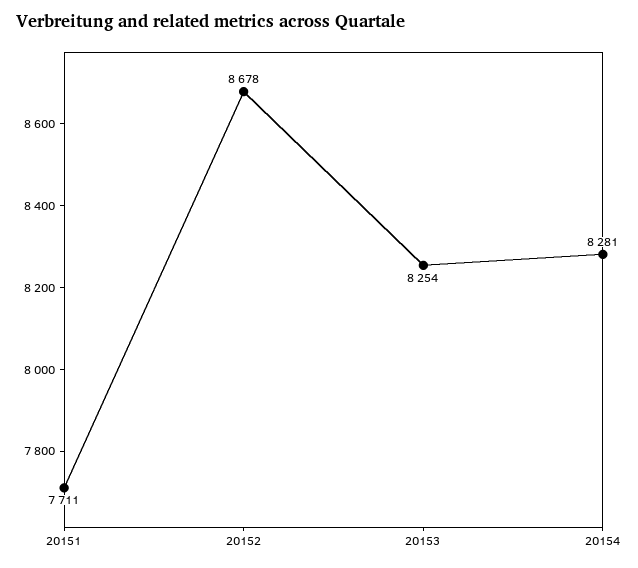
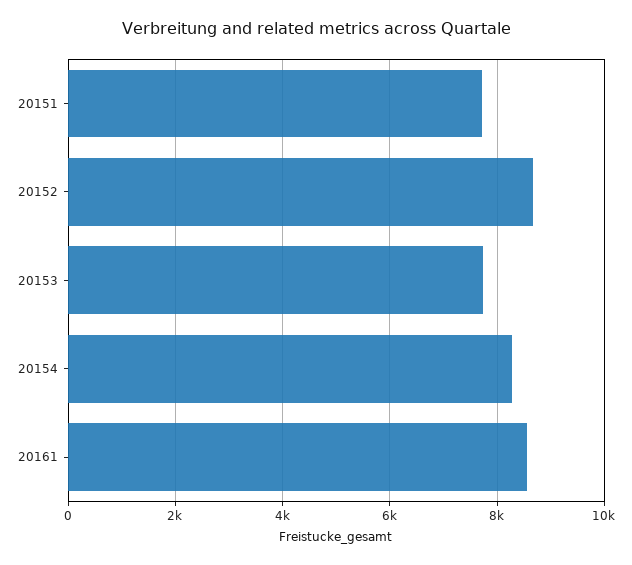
20153: 8254 -> 7800
20161: none -> 8600

